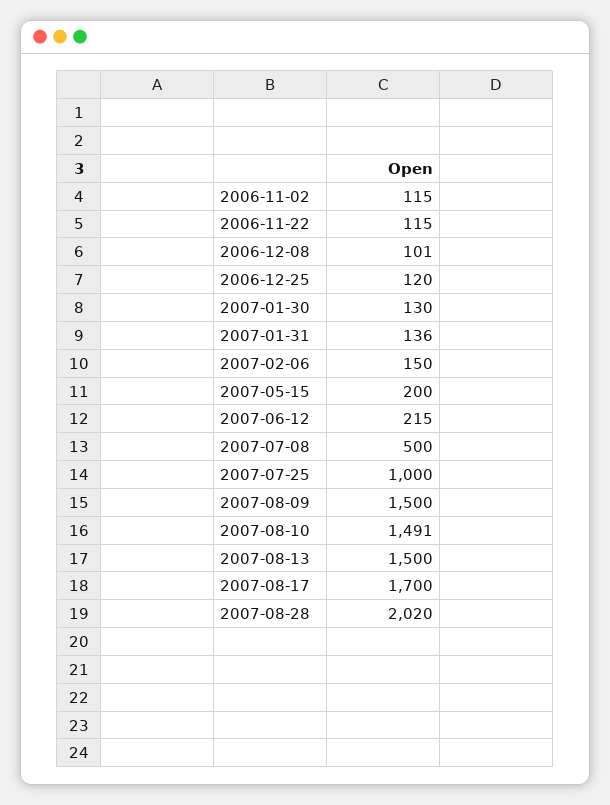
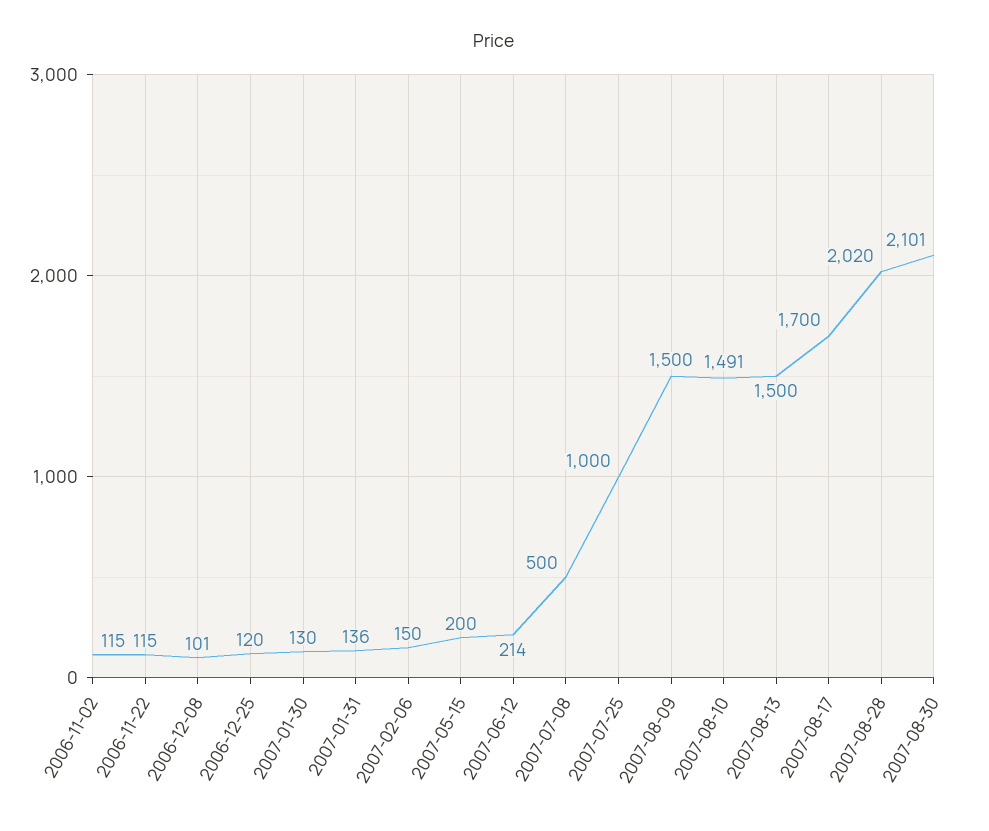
2007-06-12: 215 -> 214
2007-08-30: none -> 2101

